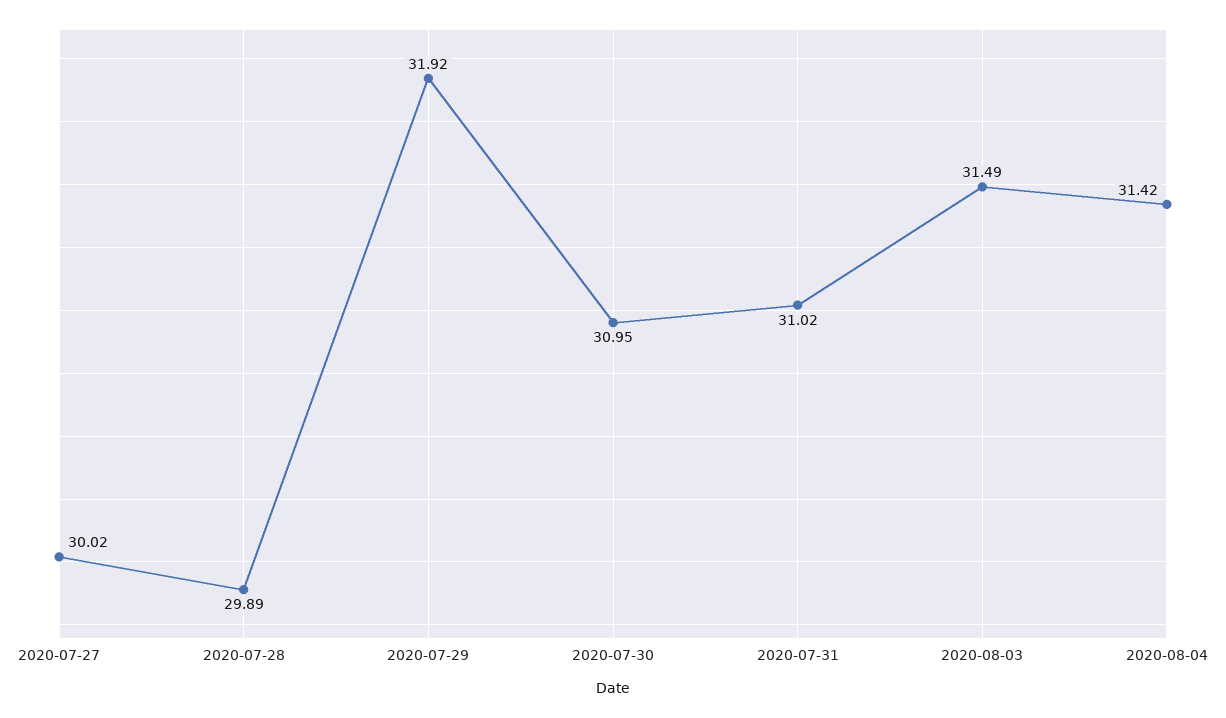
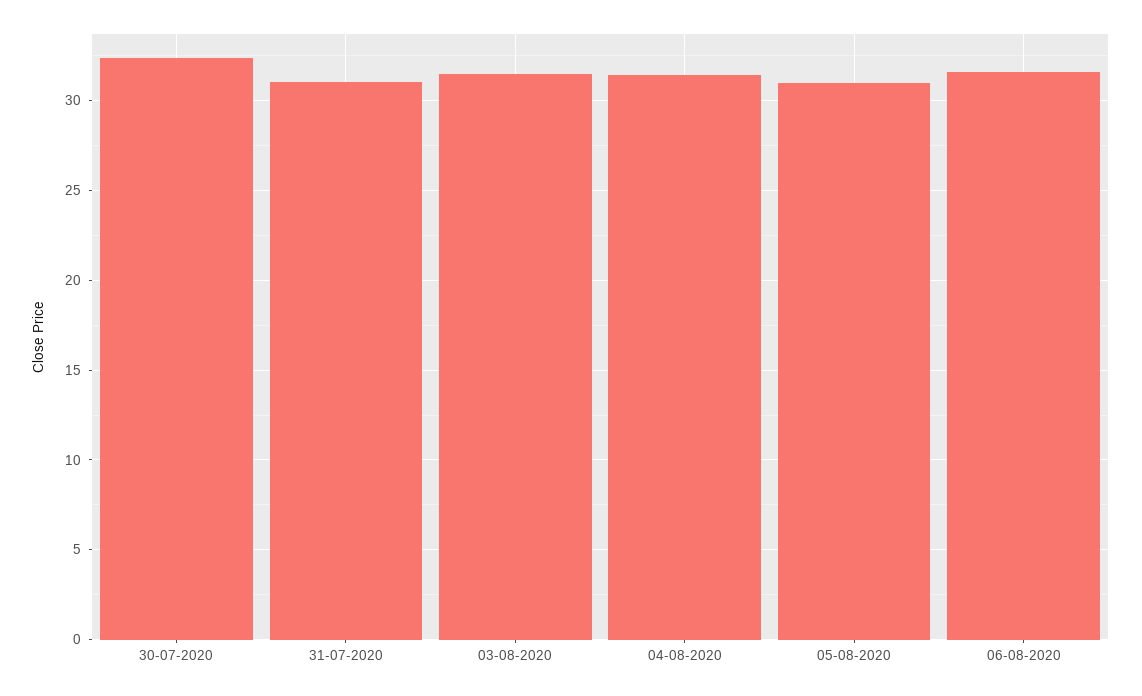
2020-07-27: 30.02 -> none
2020-07-28: 29.89 -> none
2020-07-29: 31.92 -> none
2020-07-30: 30.95 -> 32.5
05-08-2020: none -> 31
06-08-2020: none -> 31.5

